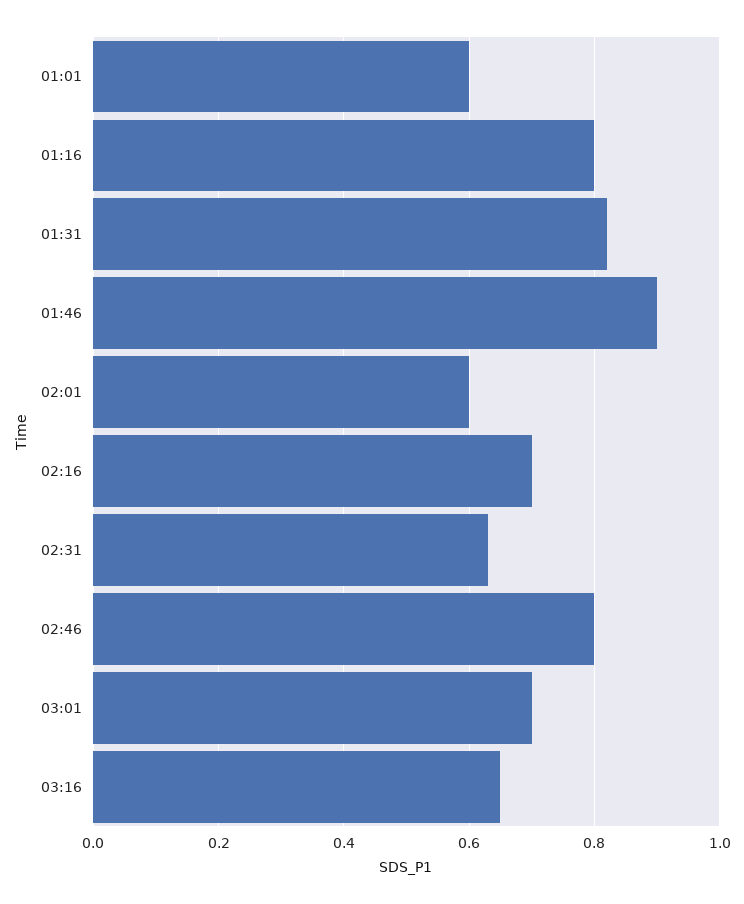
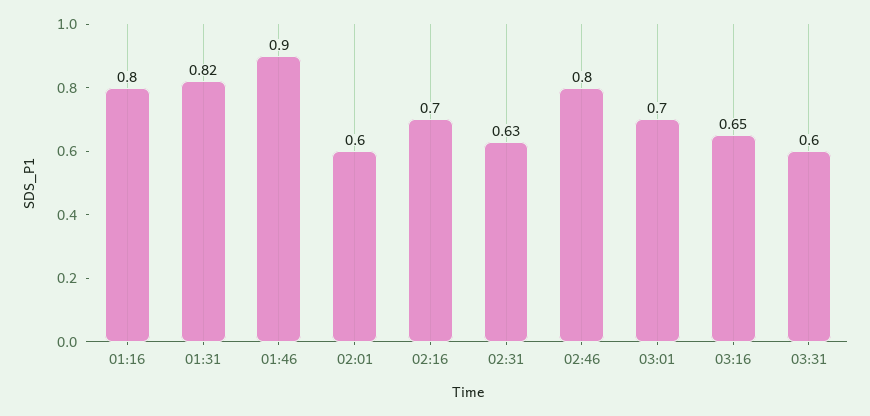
01:01: 0.6 -> none
03:31: none -> 0.6

